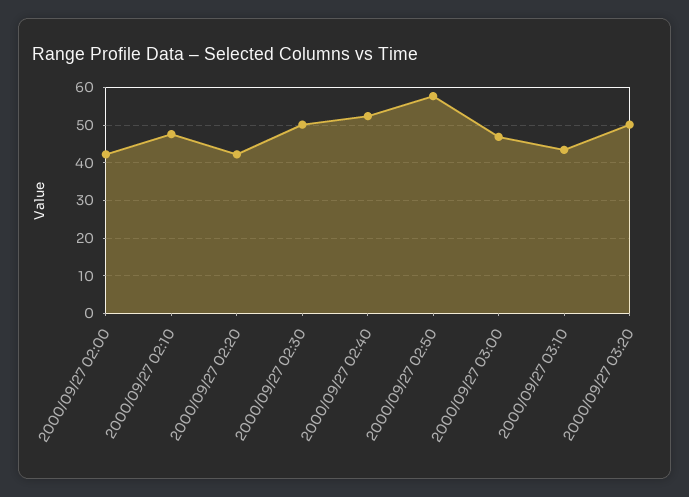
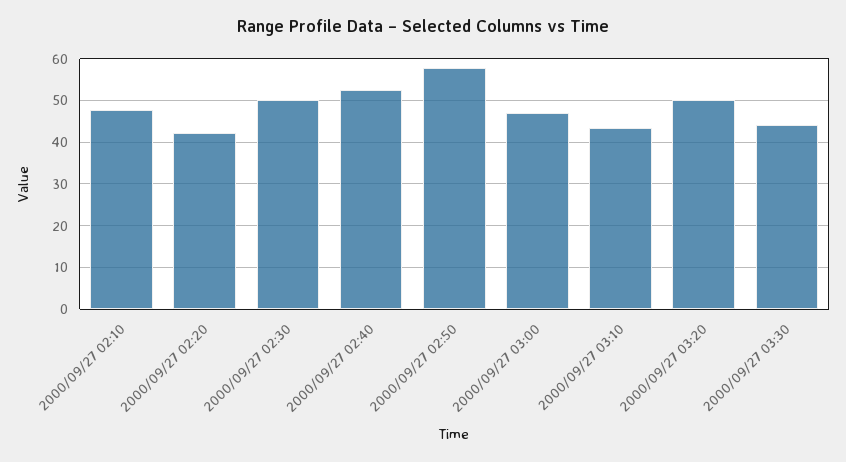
2000/09/27 02:00: 42 -> none
2000/09/27 03:30: none -> 44

